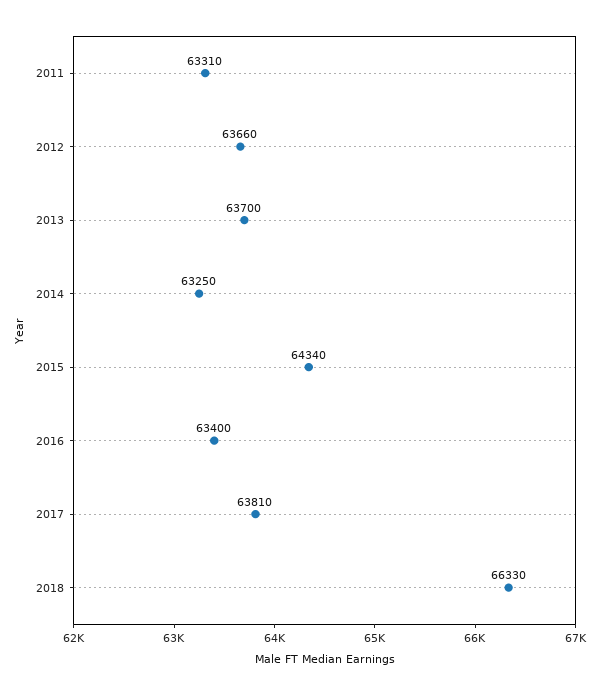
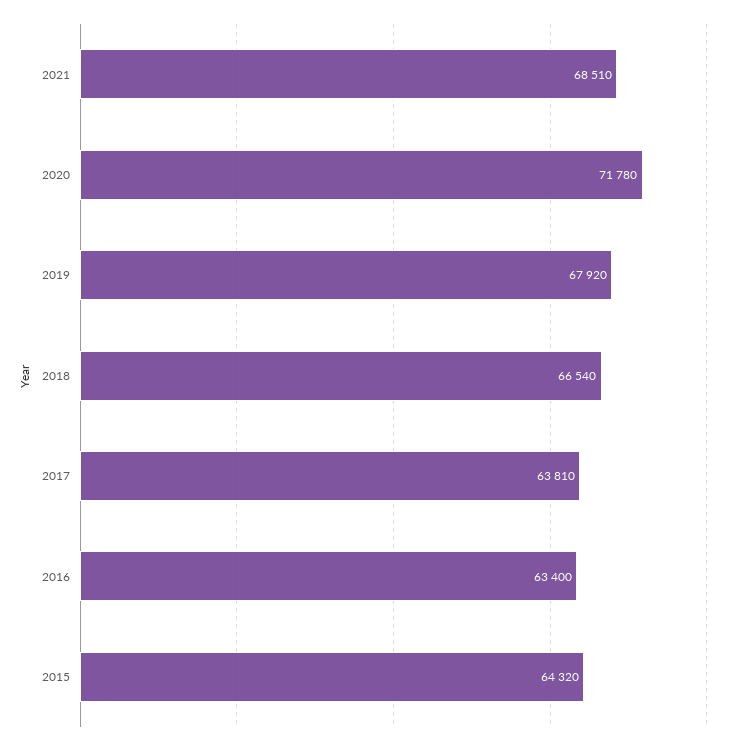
2011: 63310 -> none
2012: 63660 -> none
2013: 63700 -> none
2014: 63250 -> none
2015: 64340 -> 64320
2018: 66330 -> 66540
2021: none -> 68510
2020: none -> 71780
2019: none -> 67920

